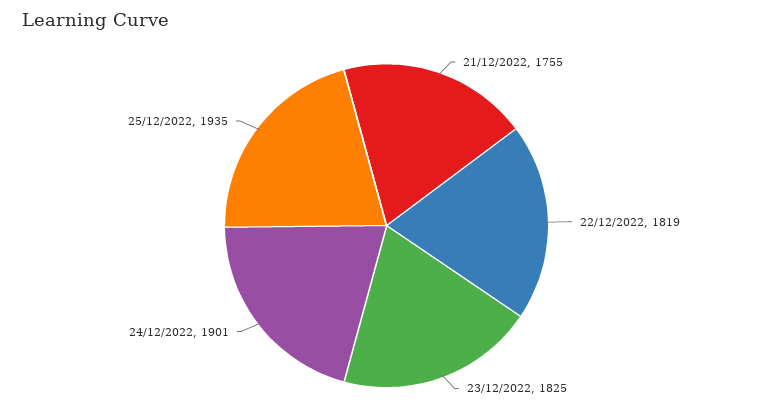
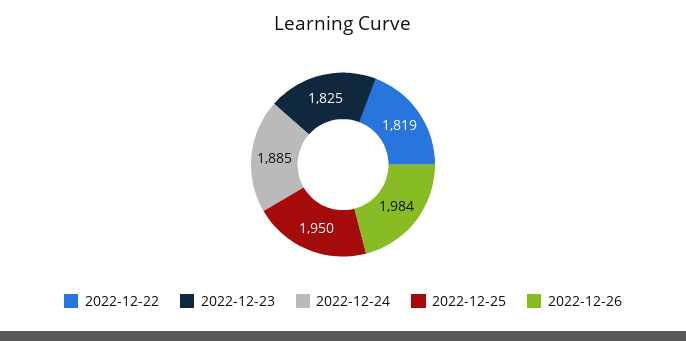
21/12/2022: 1755 -> none
24/12/2022: 1901 -> 1885
25/12/2022: 1935 -> 1950
2022-12-26: none -> 1984

